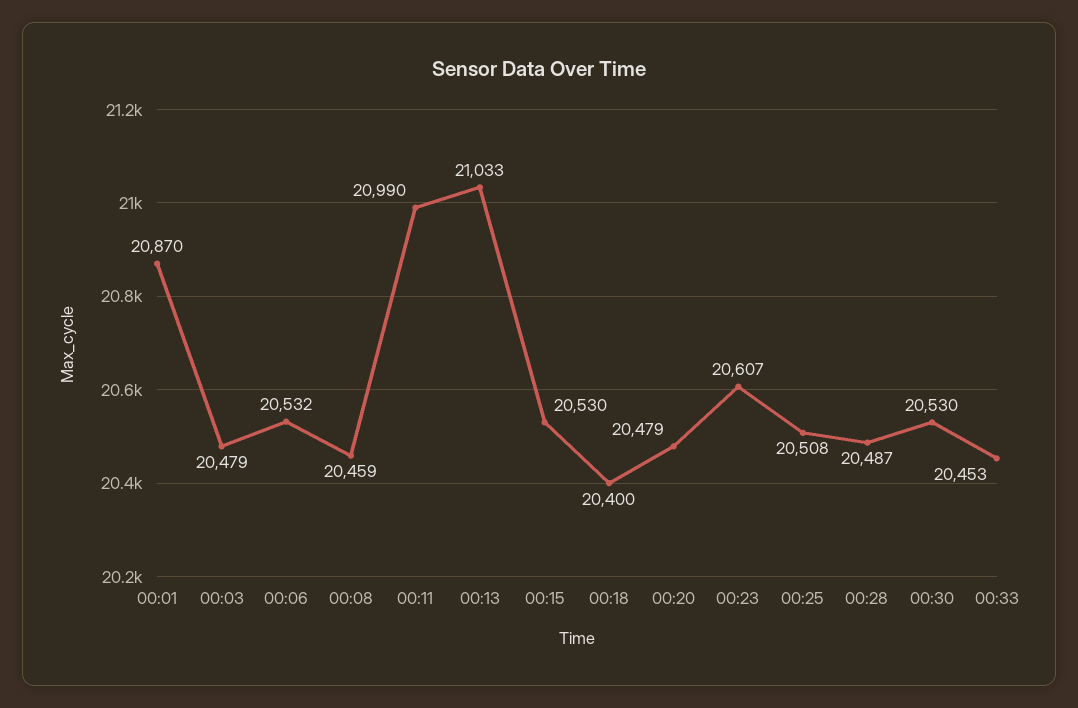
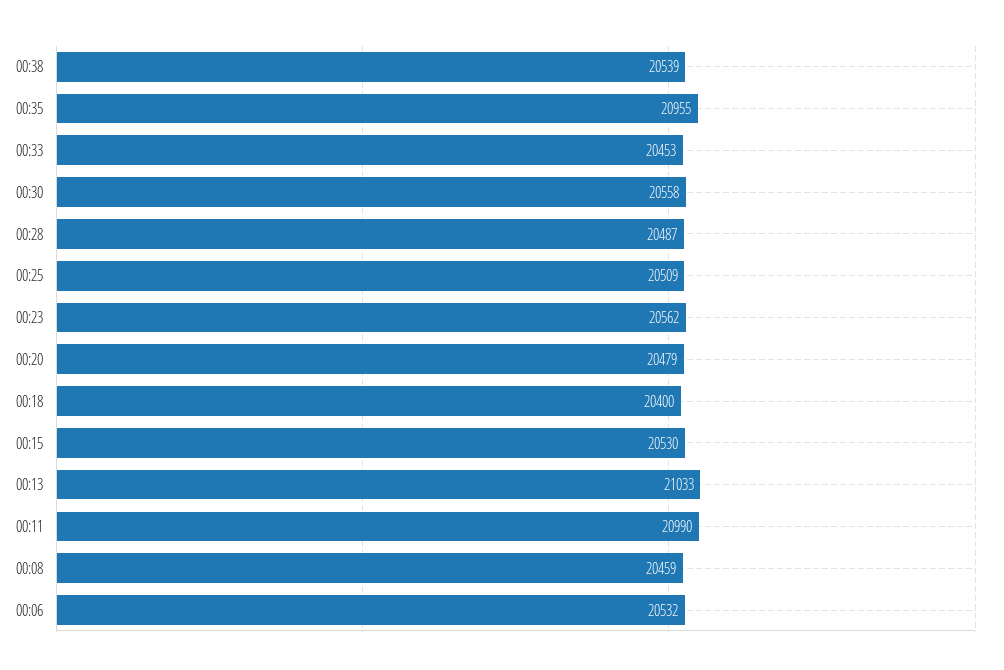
00:01: 20870 -> none
00:03: 20479 -> none
00:23: 20607 -> 20562
00:25: 20508 -> 20509
00:30: 20530 -> 20558
00:38: none -> 20539
00:35: none -> 20955

